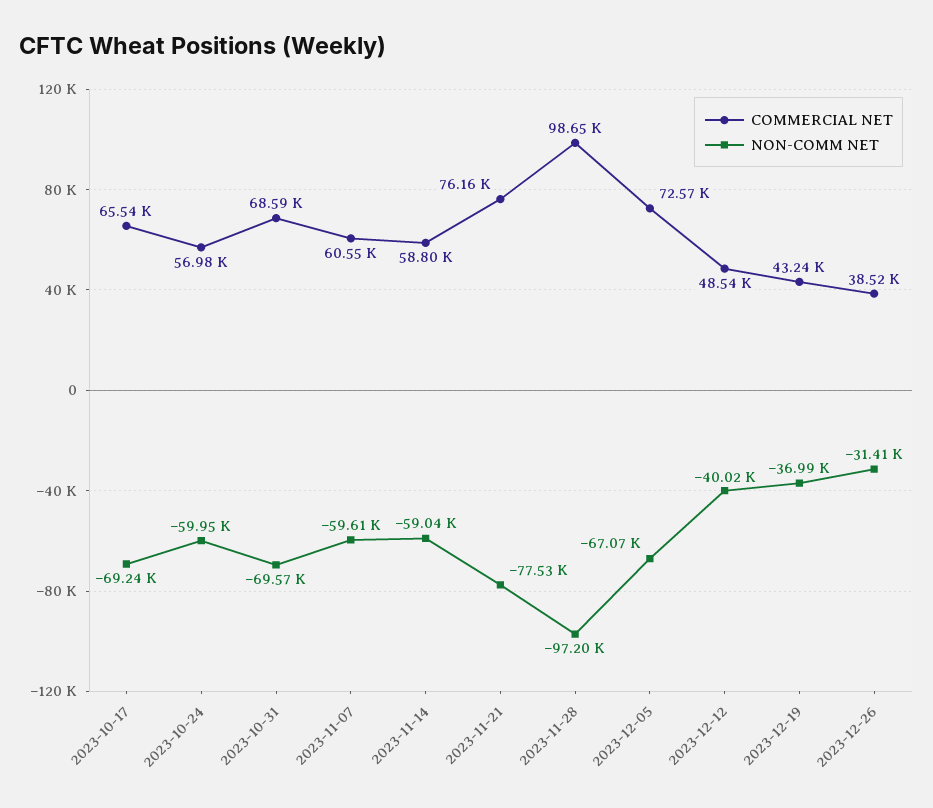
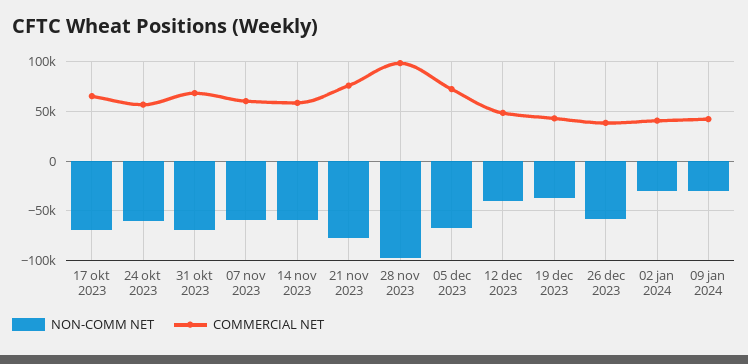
NON-COMM NET, 2023-12-26: -31410 -> -60000
NON-COMM NET, 02 jan 2024: none -> -30000
COMMERCIAL NET, 02 jan 2024: none -> 40000
NON-COMM NET, 09 jan 2024: none -> -30000
COMMERCIAL NET, 09 jan 2024: none -> 40000

